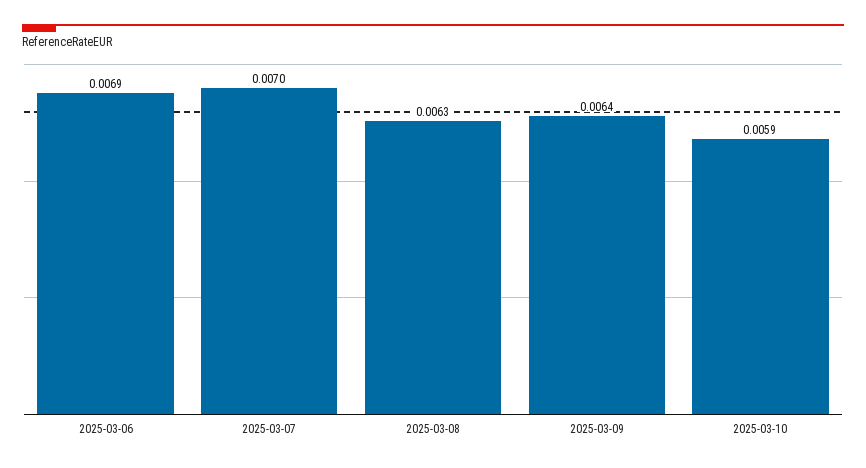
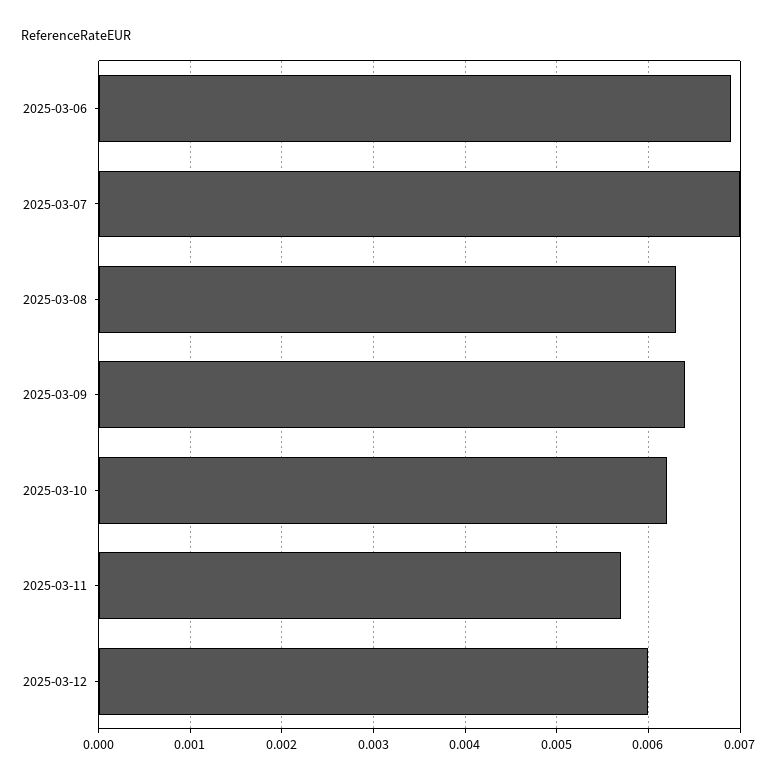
2025-03-10: 0.0059 -> 0.0062
2025-03-11: none -> 0.0057
2025-03-12: none -> 0.006

